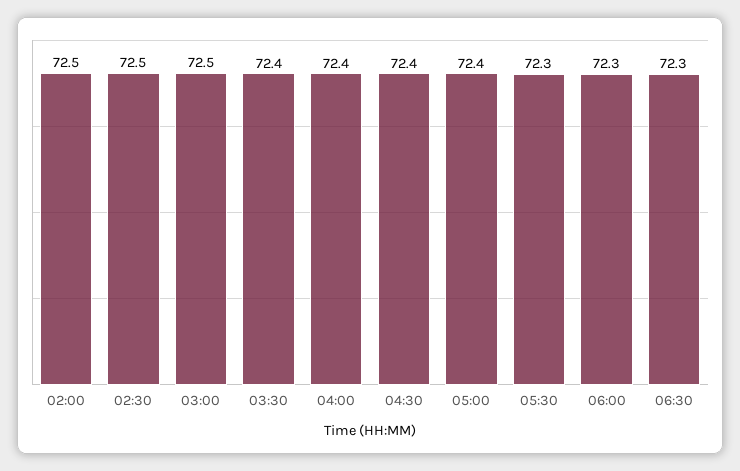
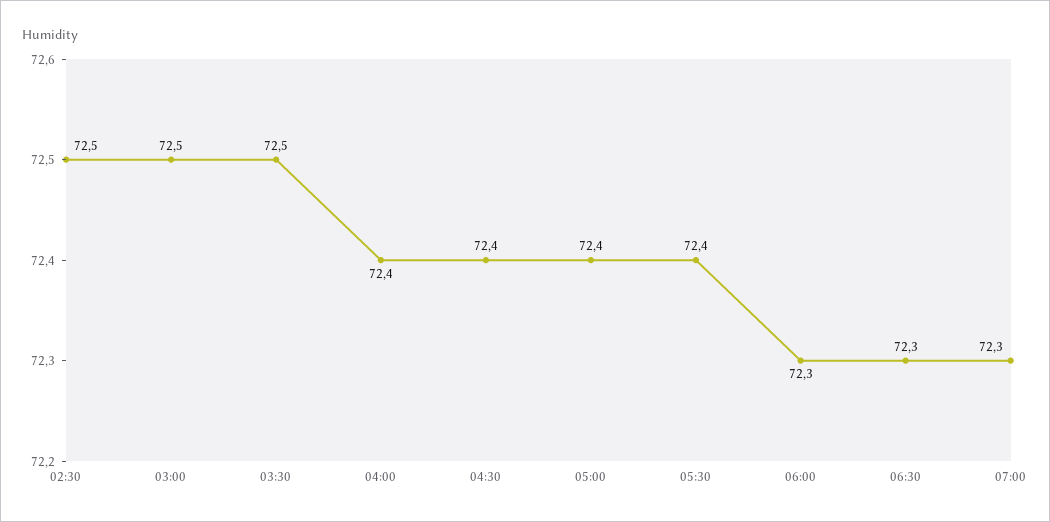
02:00: 72.5 -> none
03:30: 72.4 -> 72.5
05:30: 72.3 -> 72.4
07:00: none -> 72.3

